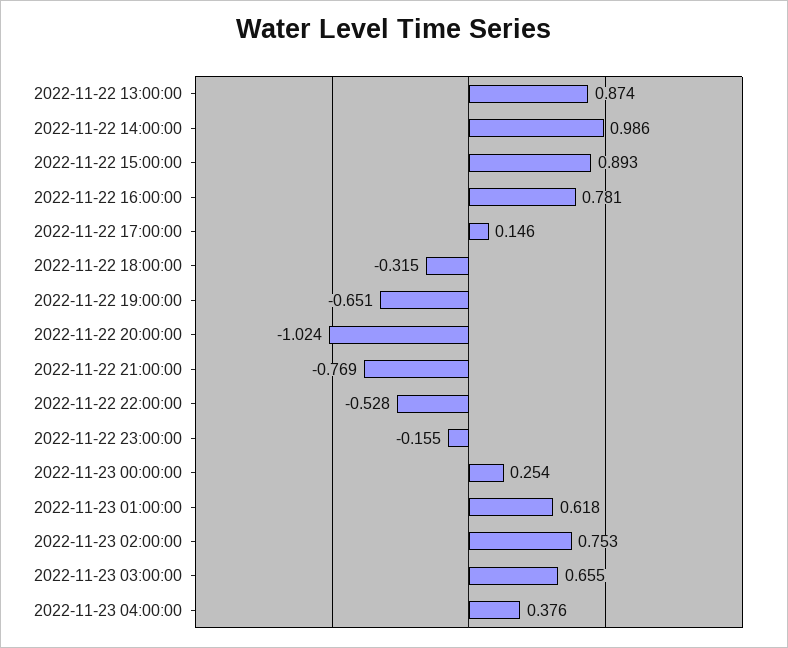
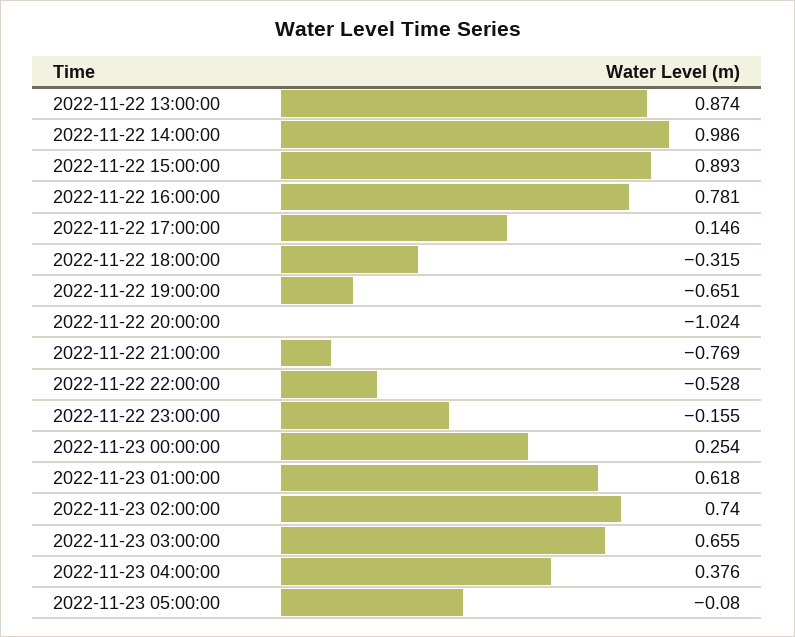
2022-11-23 02:00:00: 0.753 -> 0.74
2022-11-23 05:00:00: none -> -0.08

